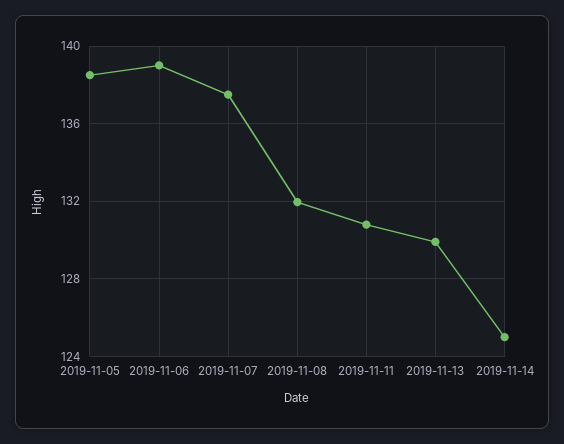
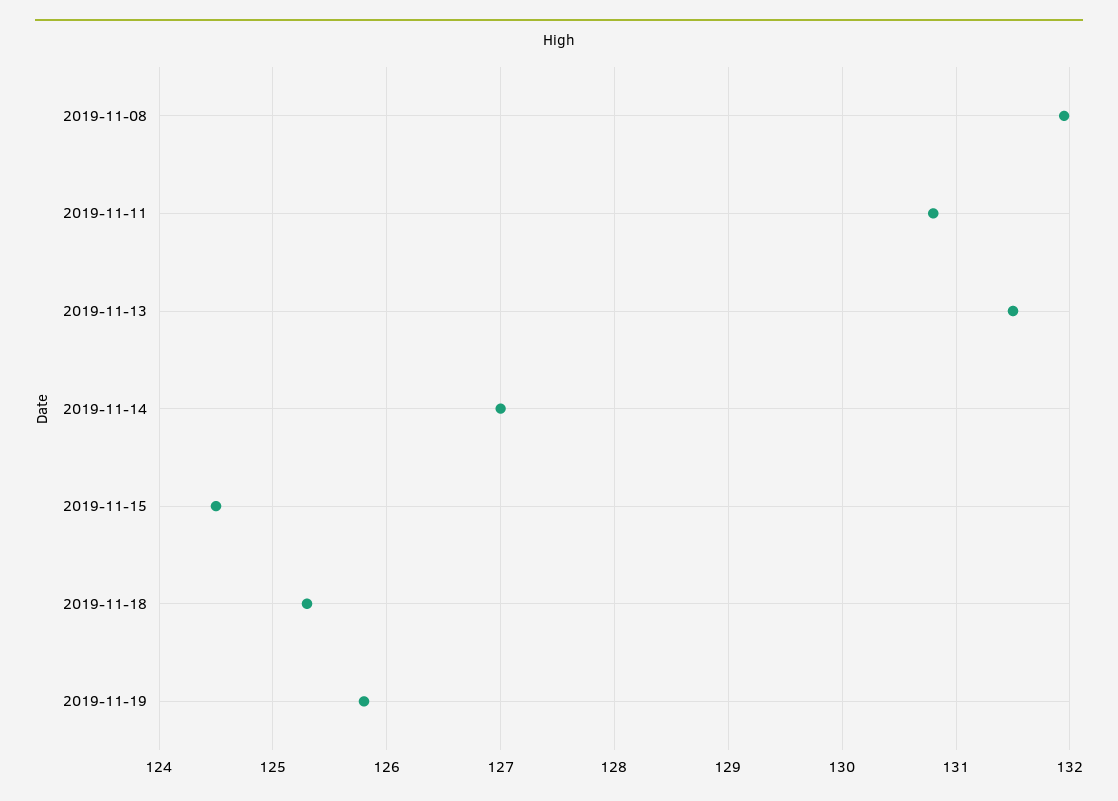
2019-11-05: 138.5 -> none
2019-11-06: 139 -> none
2019-11-07: 137.5 -> none
2019-11-13: 130 -> 131.5
2019-11-14: 125 -> 127
2019-11-15: none -> 124.5
2019-11-18: none -> 125.3
2019-11-19: none -> 125.8

